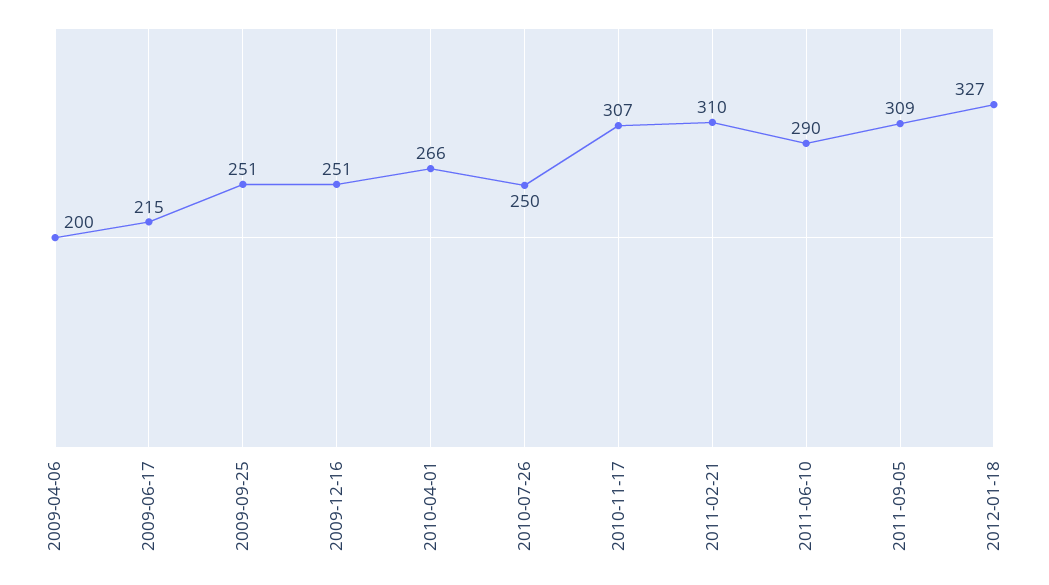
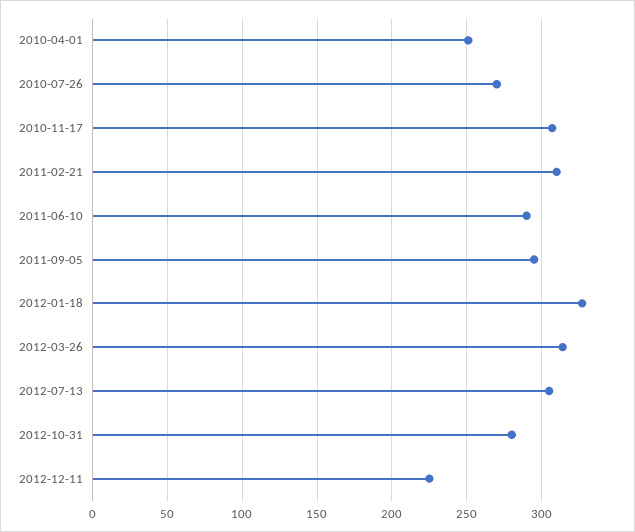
2009-04-06: 200 -> none
2009-06-17: 215 -> none
2009-09-25: 251 -> none
2009-12-16: 251 -> none
2010-04-01: 266 -> 250
2010-07-26: 250 -> 270
2011-09-05: 309 -> 295
2012-03-26: none -> 315
2012-07-13: none -> 305
2012-10-31: none -> 280
2012-12-11: none -> 225

